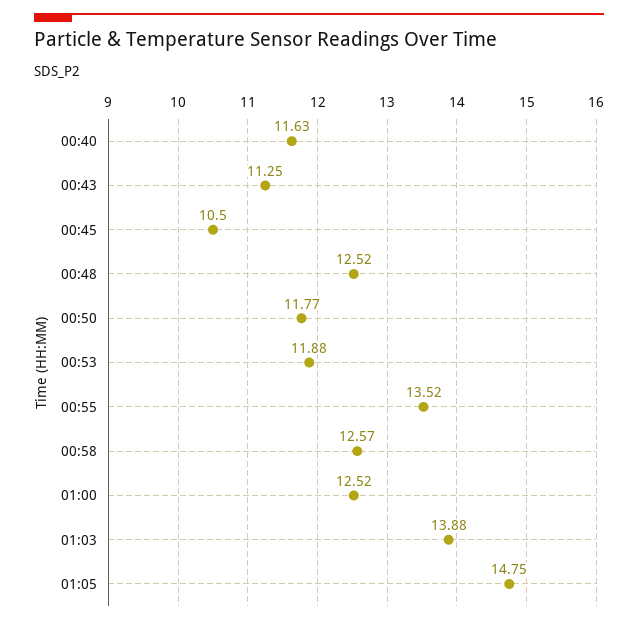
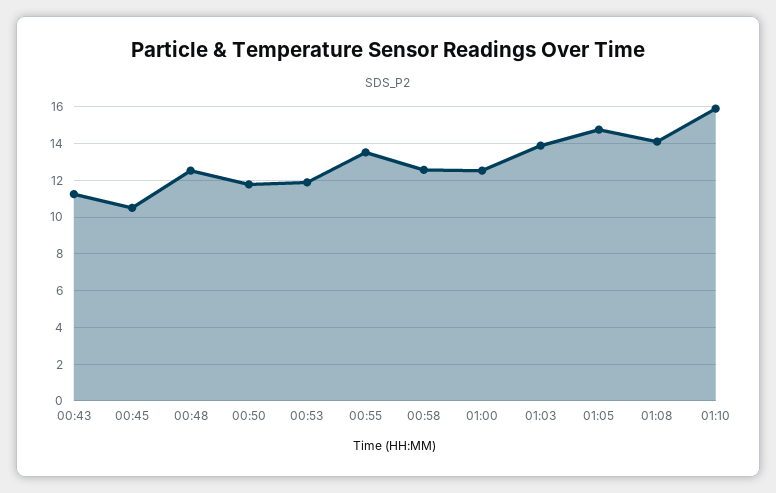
00:40: 11.63 -> none
01:08: none -> 14
01:10: none -> 16

